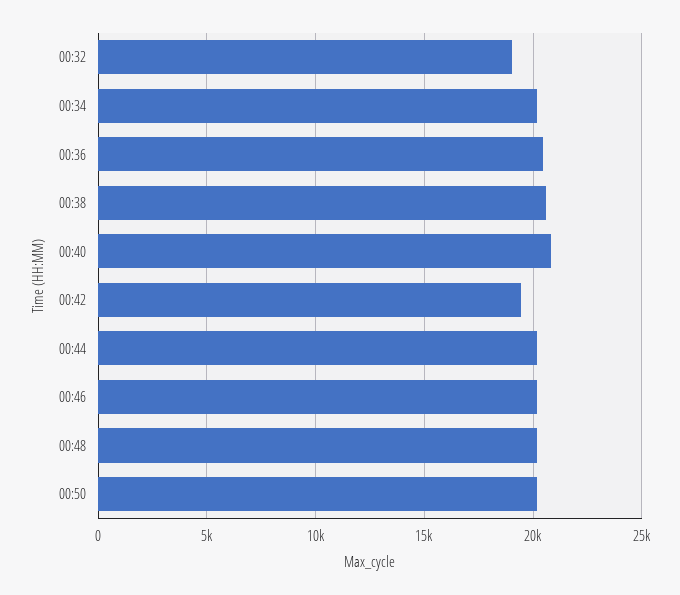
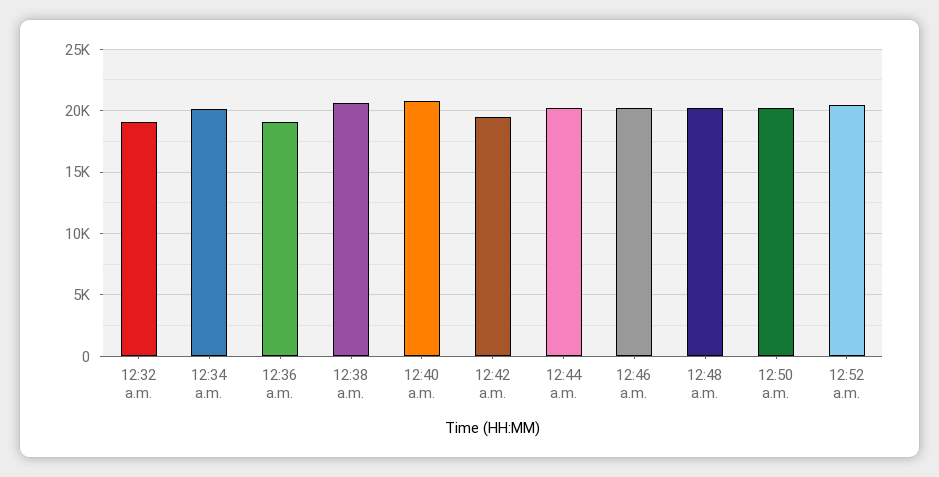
00:36: 20500 -> 19000
12:52 a.m.: none -> 20500

